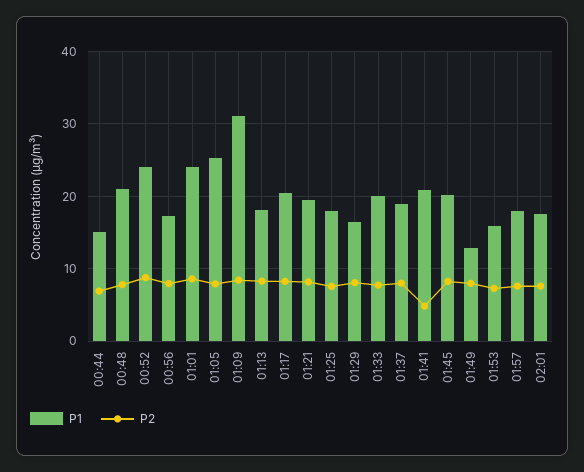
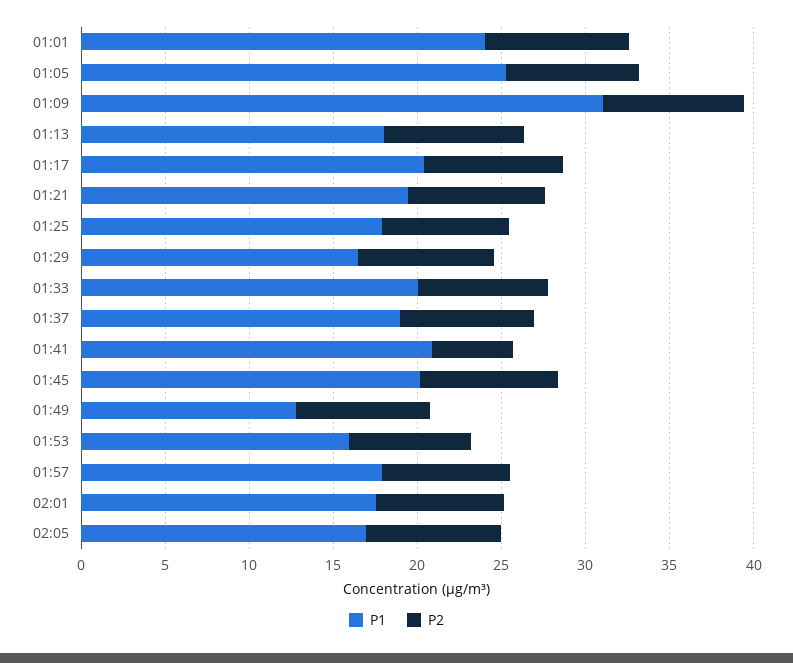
P1, 00:44: 15 -> none
P2, 00:44: 7 -> none
P1, 00:48: 21 -> none
P2, 00:48: 8 -> none
P1, 00:52: 24 -> none
P2, 00:52: 9 -> none
P1, 00:56: 17 -> none
P2, 00:56: 8 -> none
P1, 02:05: none -> 17
P2, 02:05: none -> 8

